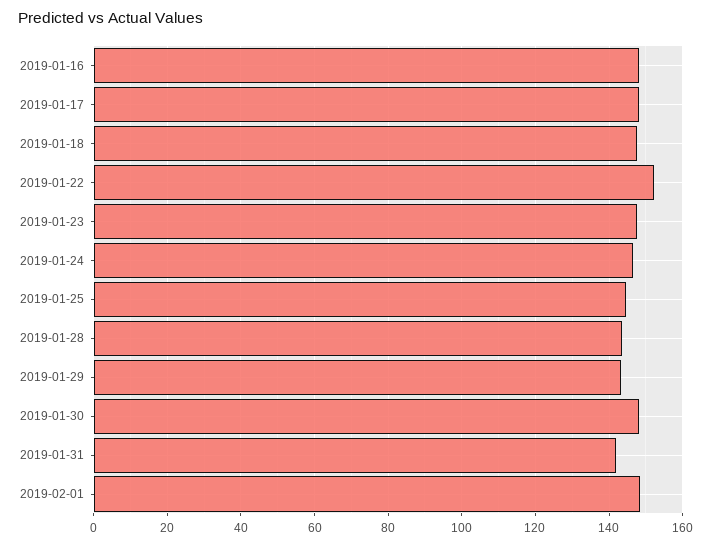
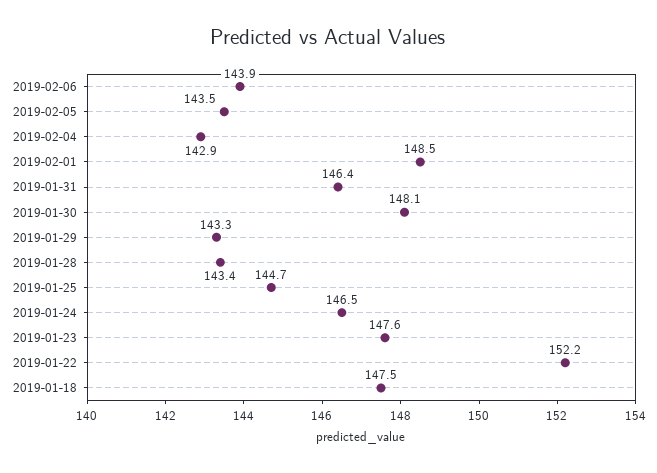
2019-01-16: 148 -> none
2019-01-17: 148 -> none
2019-01-31: 142 -> 146.4
2019-02-06: none -> 143.9
2019-02-05: none -> 143.5
2019-02-04: none -> 142.9

